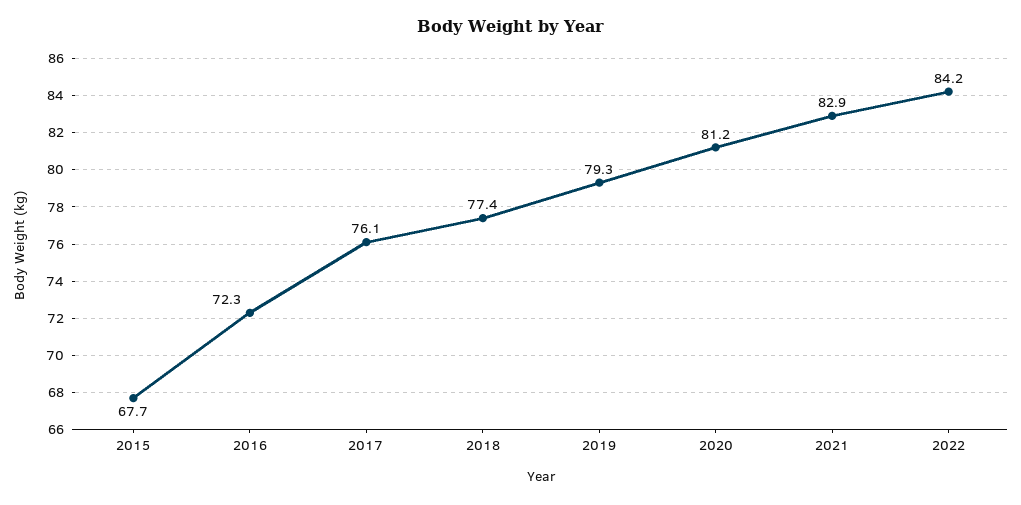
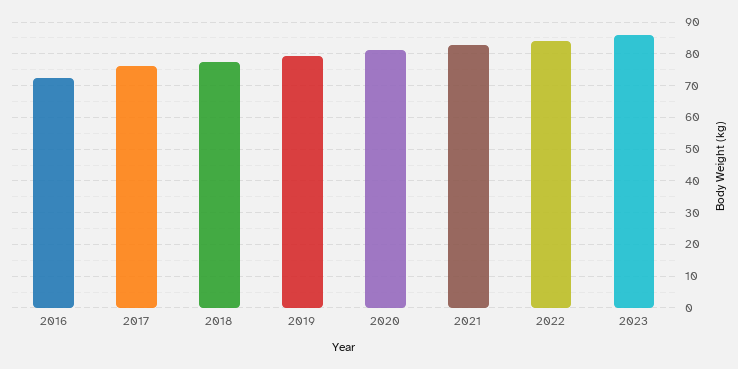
2015: 67.7 -> none
2023: none -> 86

